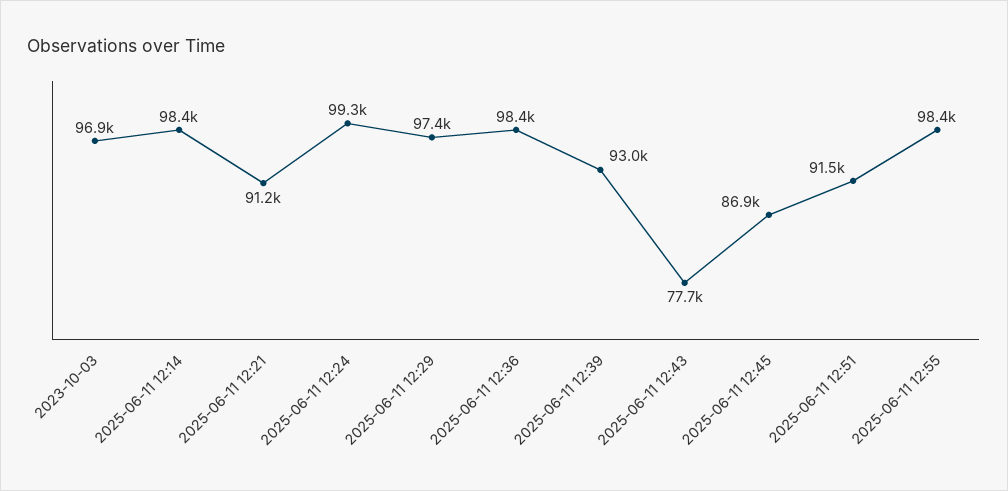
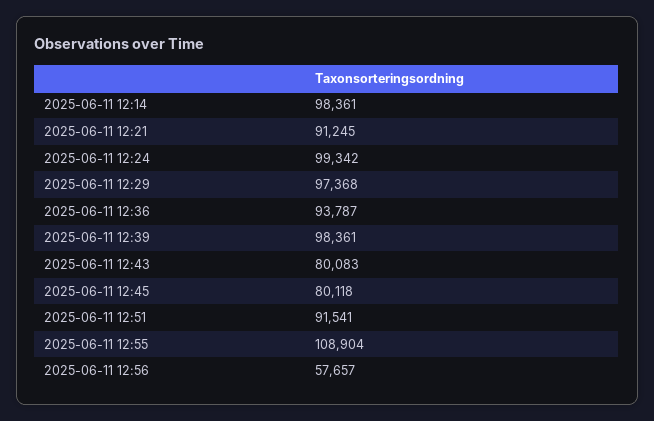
2023-10-03: 96900 -> none
2025-06-11 12:36: 98400 -> 93787
2025-06-11 12:39: 93000 -> 98361
2025-06-11 12:43: 77700 -> 80083
2025-06-11 12:45: 86900 -> 80118
2025-06-11 12:55: 98400 -> 108904
2025-06-11 12:56: none -> 57657

